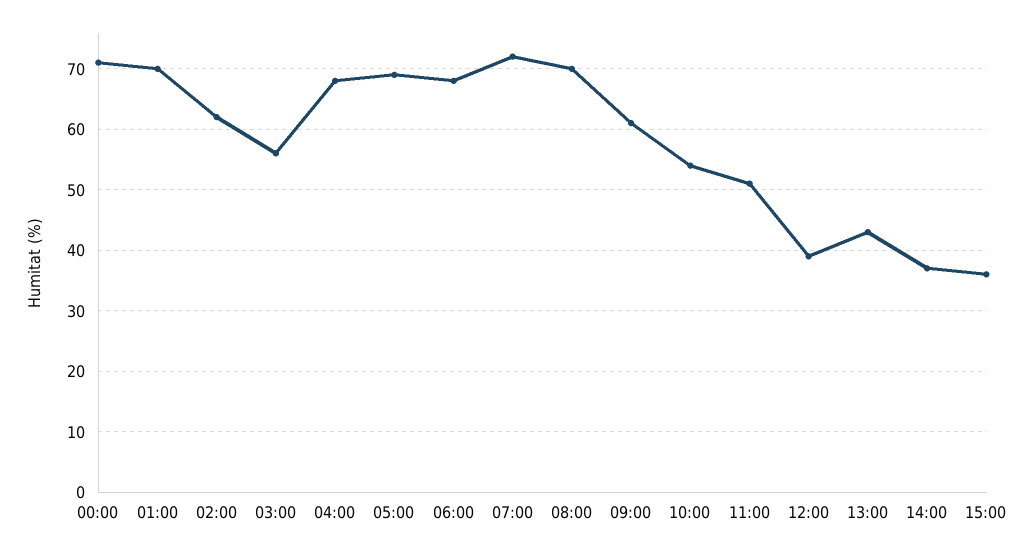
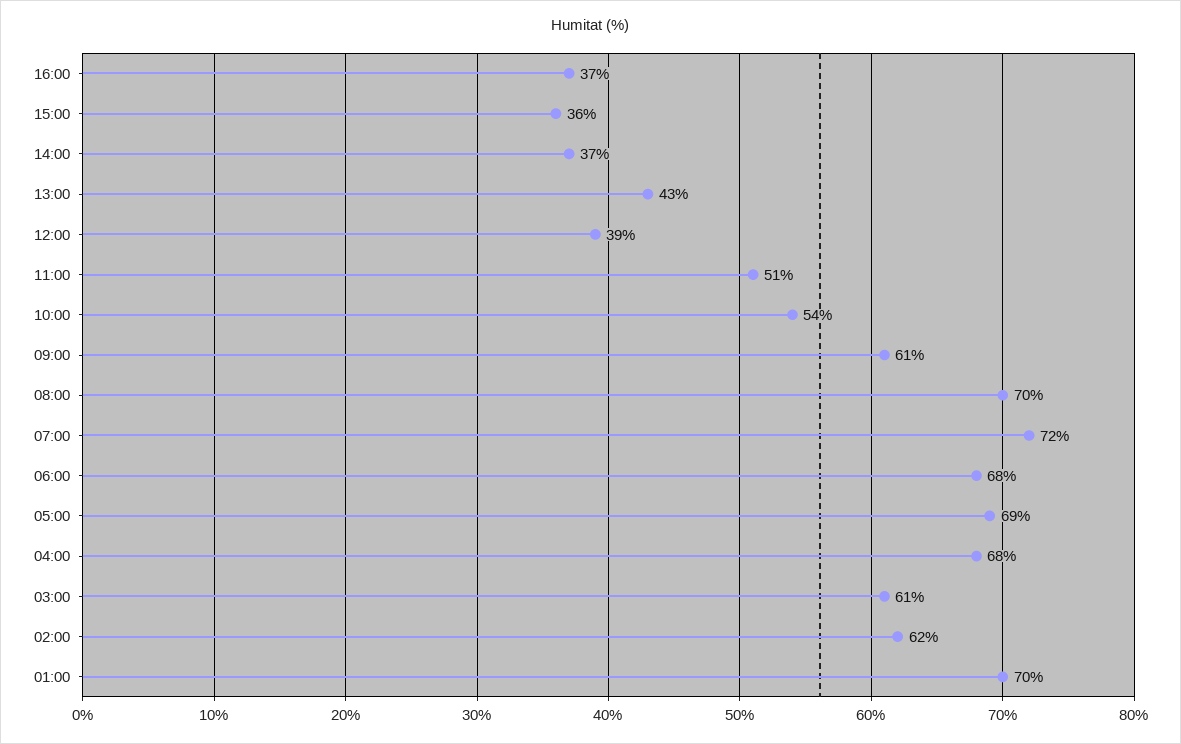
00:00: 71 -> none
03:00: 56 -> 61
16:00: none -> 37

